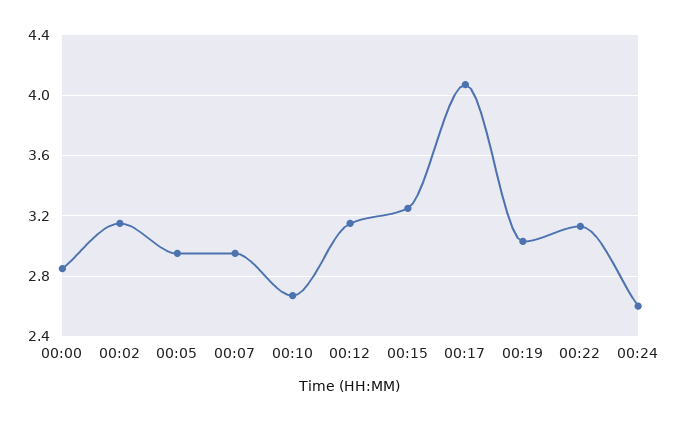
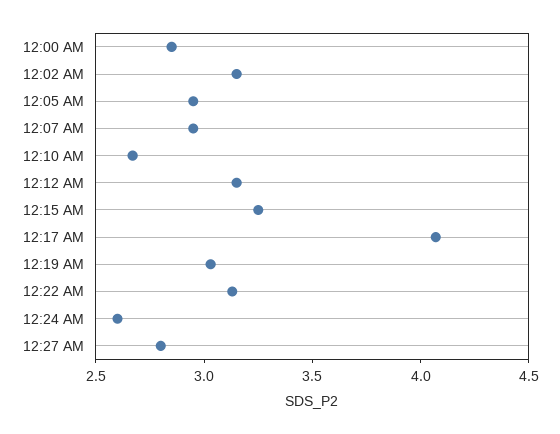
12:27 AM: none -> 2.8

